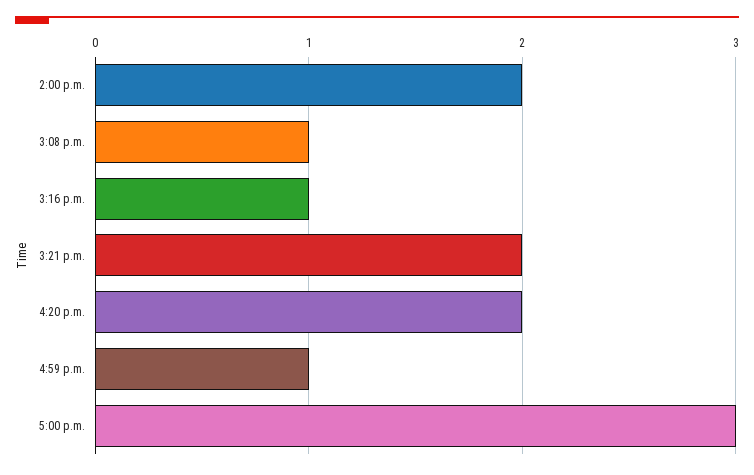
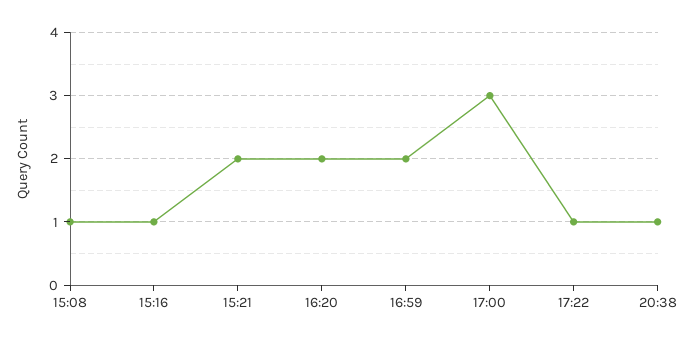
2:00 p.m.: 2 -> none
4:59 p.m.: 1 -> 2
17:22: none -> 1
20:38: none -> 1

